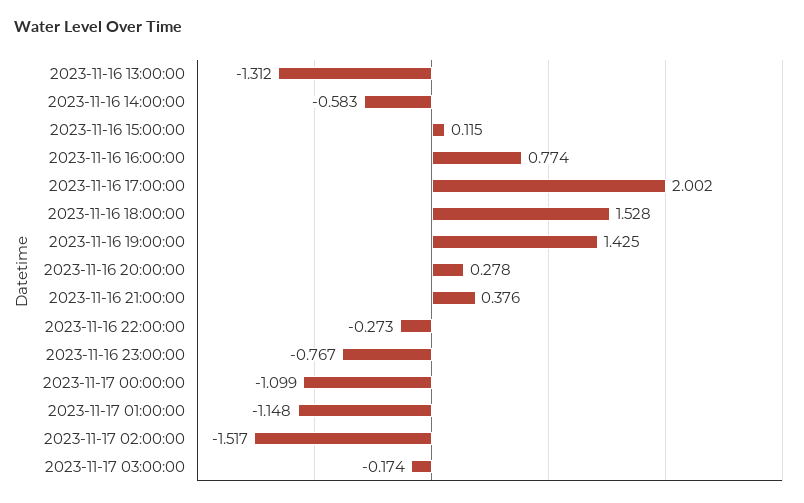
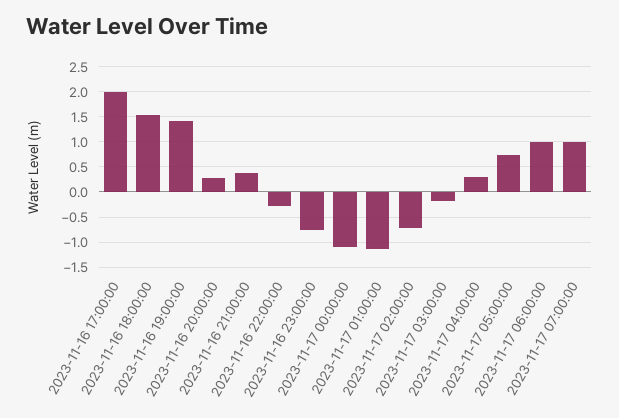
2023-11-16 13:00:00: -1.312 -> none
2023-11-16 14:00:00: -0.583 -> none
2023-11-16 15:00:00: 0.115 -> none
2023-11-16 16:00:00: 0.774 -> none
2023-11-17 02:00:00: -1.517 -> -0.75
2023-11-17 04:00:00: none -> 0.25
2023-11-17 05:00:00: none -> 0.75
2023-11-17 06:00:00: none -> 1
2023-11-17 07:00:00: none -> 1

